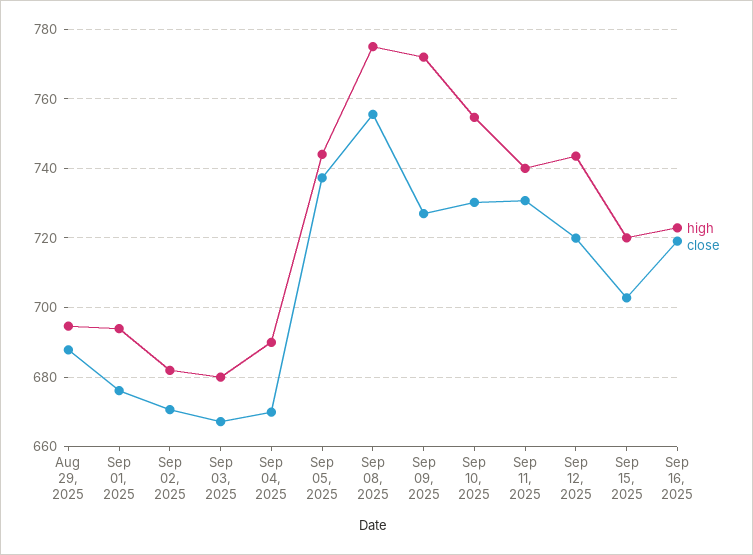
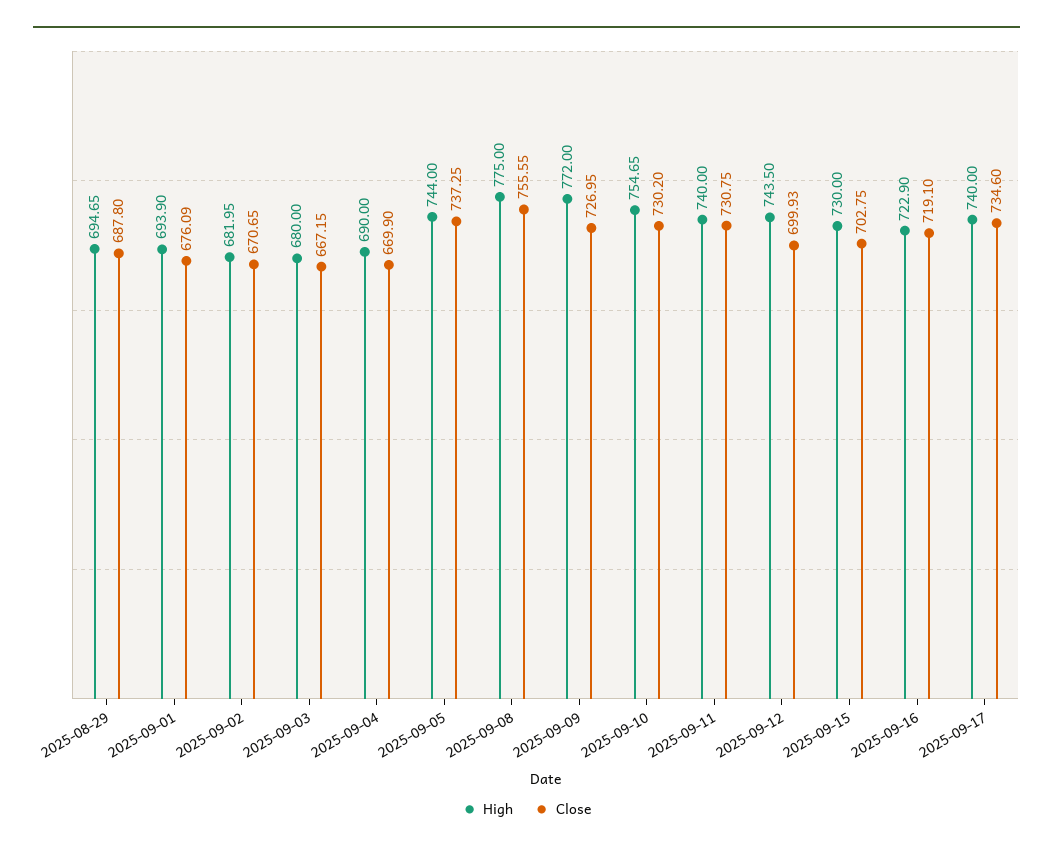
close, Sep 12, 2025: 720 -> 699.93
high, Sep 15, 2025: 720 -> 730
high, 2025-09-17: none -> 740
close, 2025-09-17: none -> 734.6

